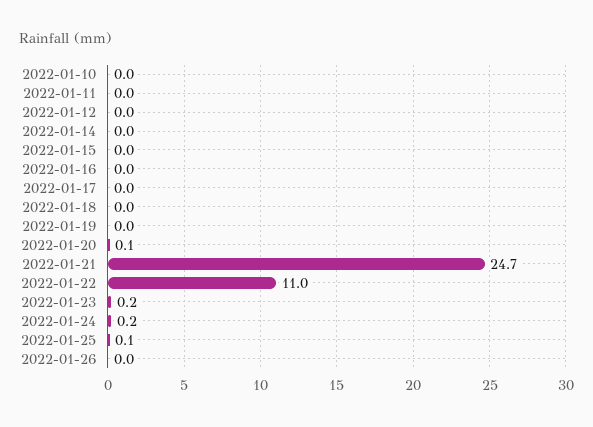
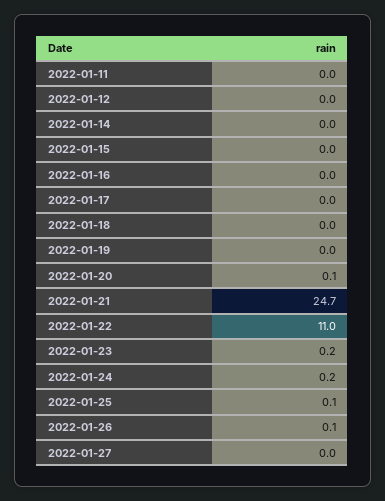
2022-01-10: 0 -> none
2022-01-26: 0 -> 0.1
2022-01-27: none -> 0

